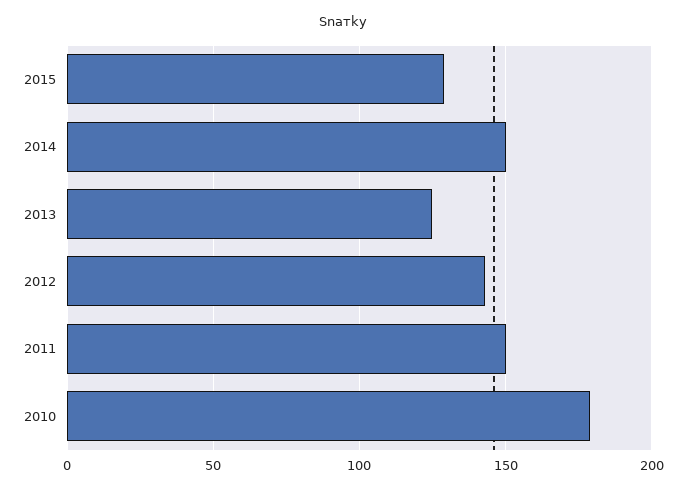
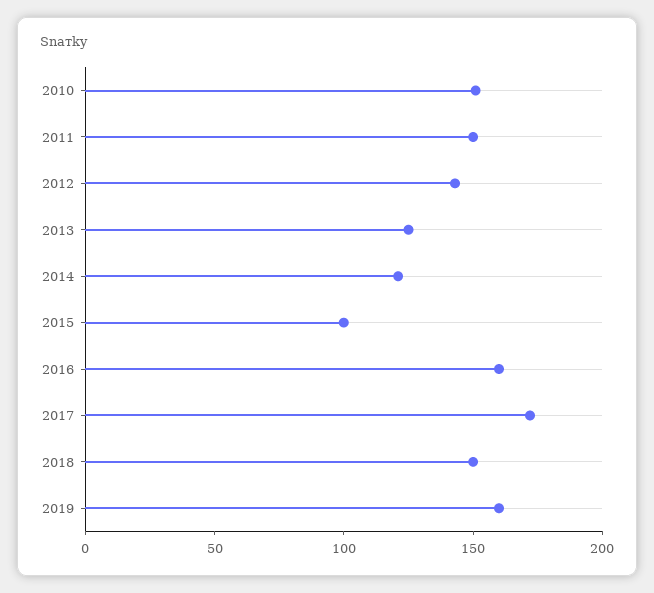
2015: 130 -> 100
2014: 150 -> 120
2010: 180 -> 150
2016: none -> 160
2017: none -> 170
2018: none -> 150
2019: none -> 160

